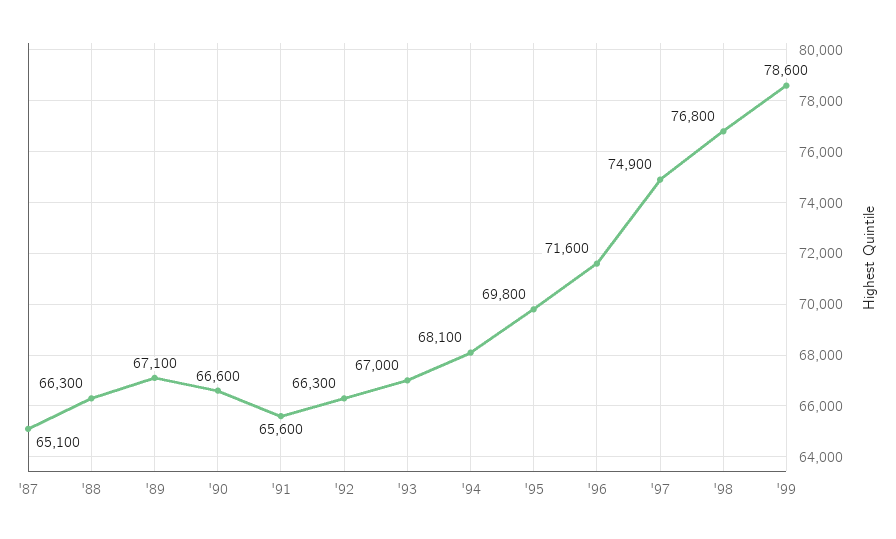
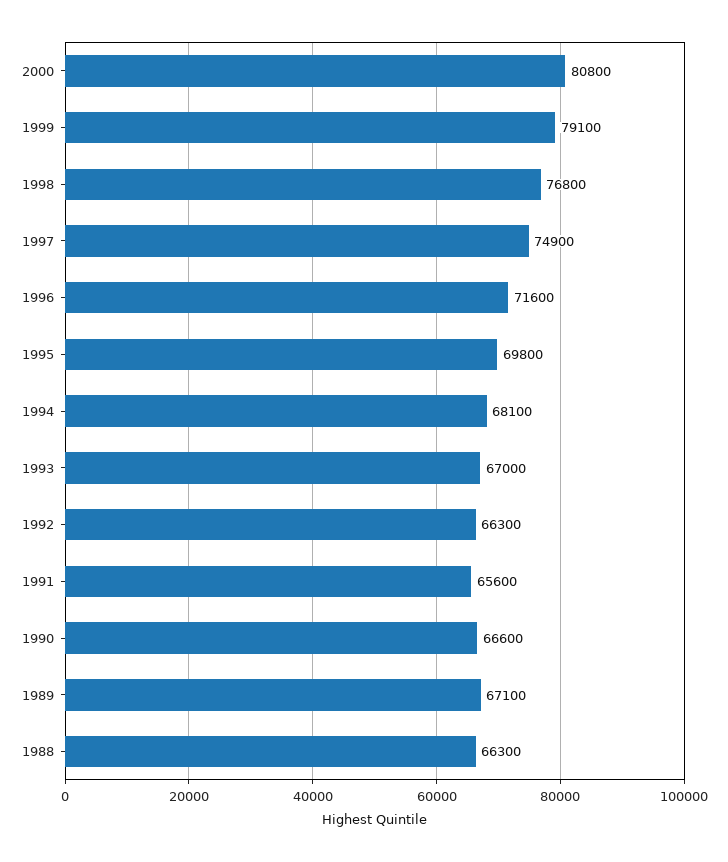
'87: 65100 -> none
'99: 78600 -> 79100
2000: none -> 80800

